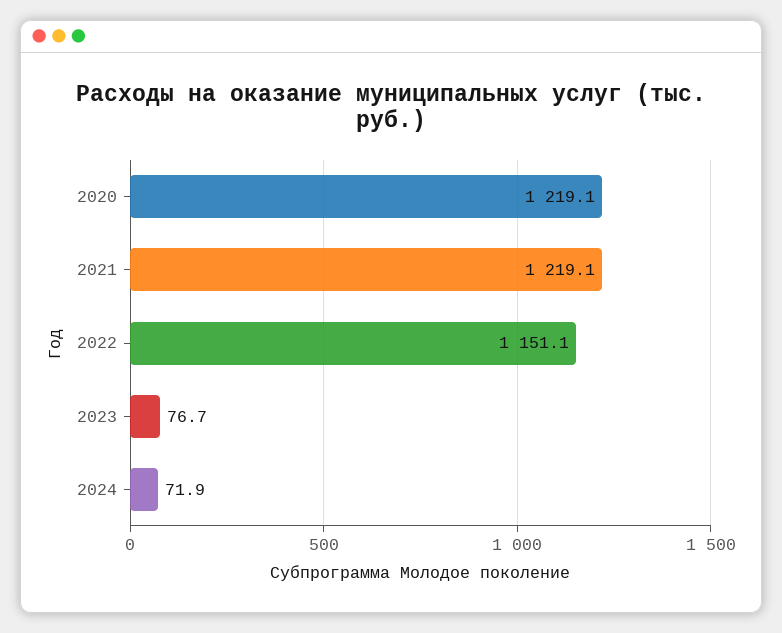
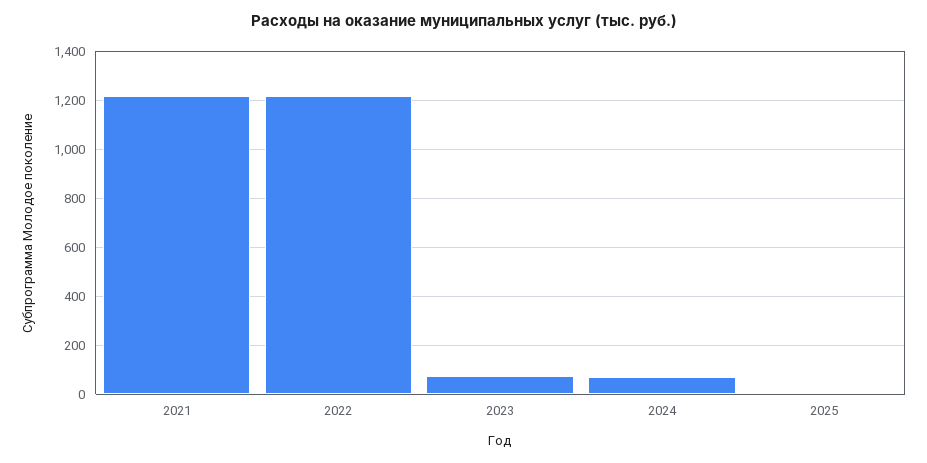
2020: 1219.1 -> none
2022: 1151.1 -> 1225
2025: none -> 0

